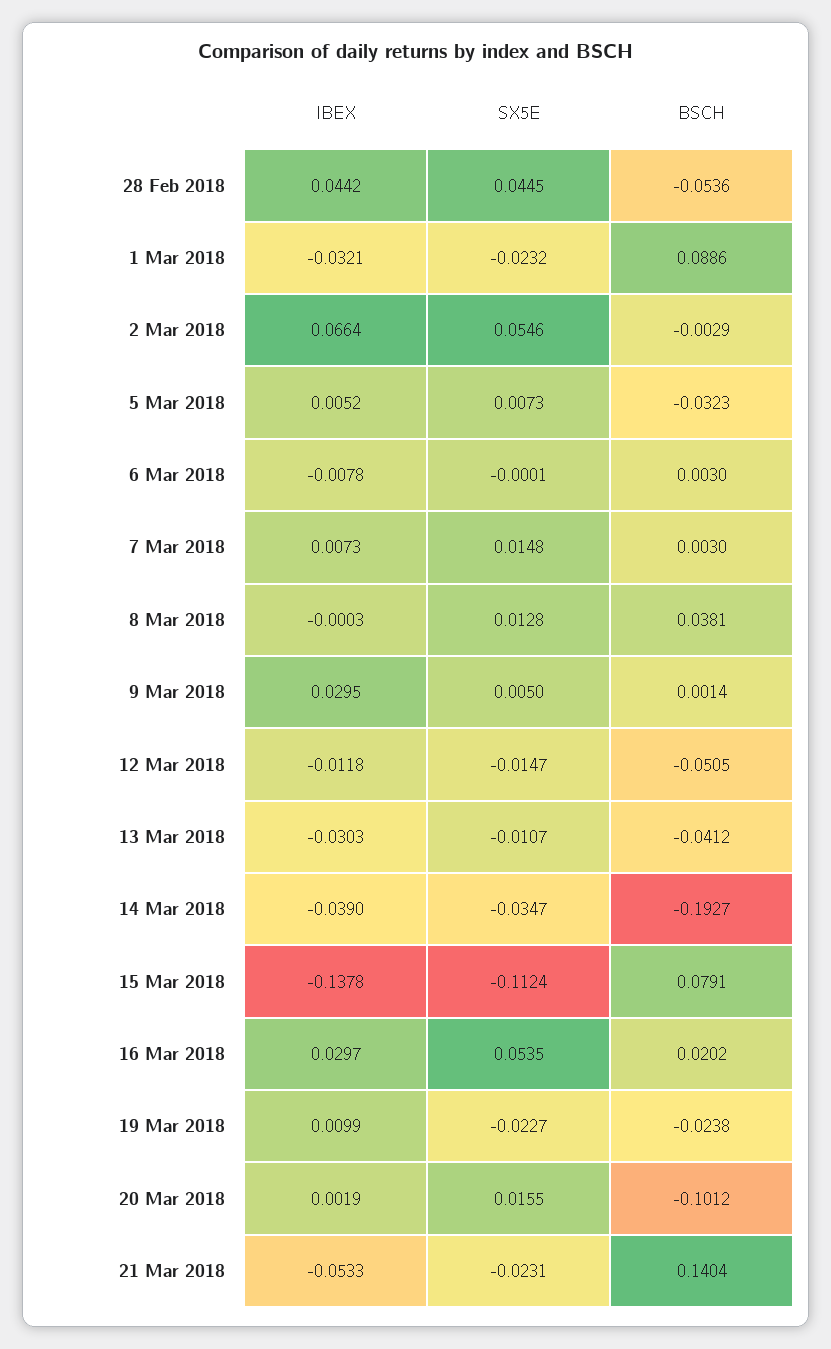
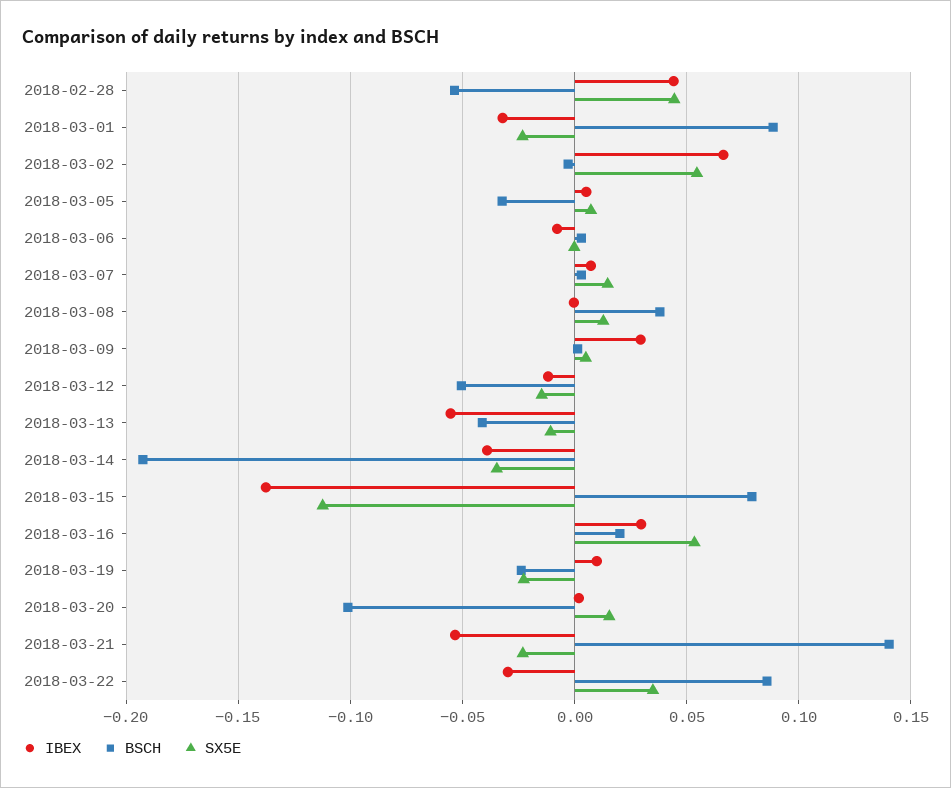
IBEX, 13 Mar 2018: -0.0303 -> -0.055
IBEX, 2018-03-22: none -> -0.03
BSCH, 2018-03-22: none -> 0.085
SX5E, 2018-03-22: none -> 0.035

